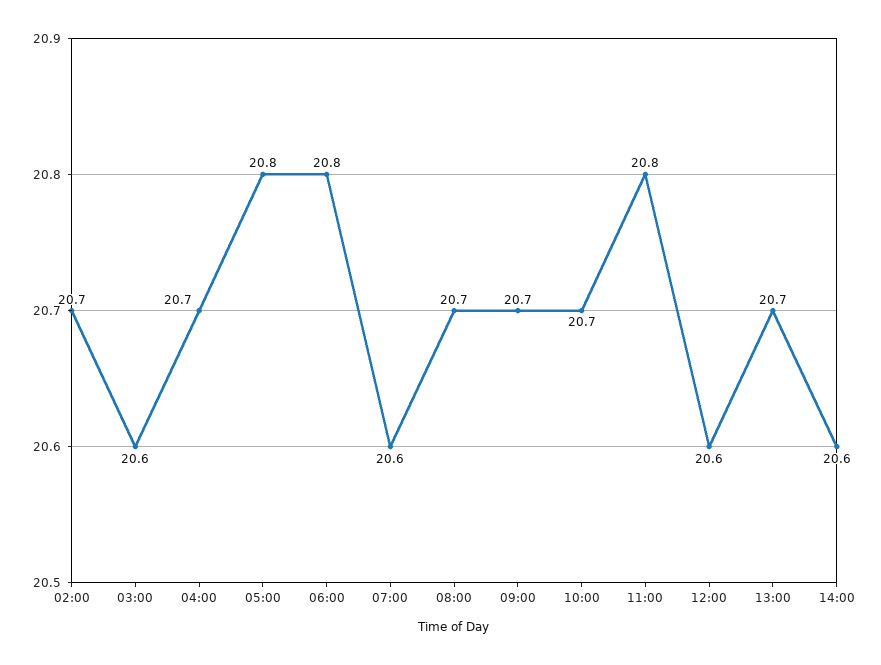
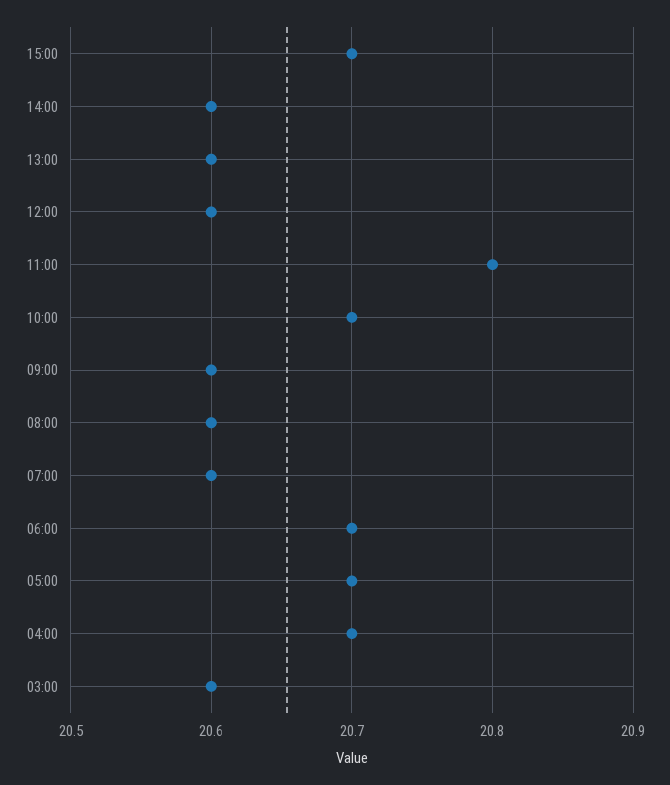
02:00: 20.7 -> none
05:00: 20.8 -> 20.7
06:00: 20.8 -> 20.7
08:00: 20.7 -> 20.6
09:00: 20.7 -> 20.6
13:00: 20.7 -> 20.6
15:00: none -> 20.7

